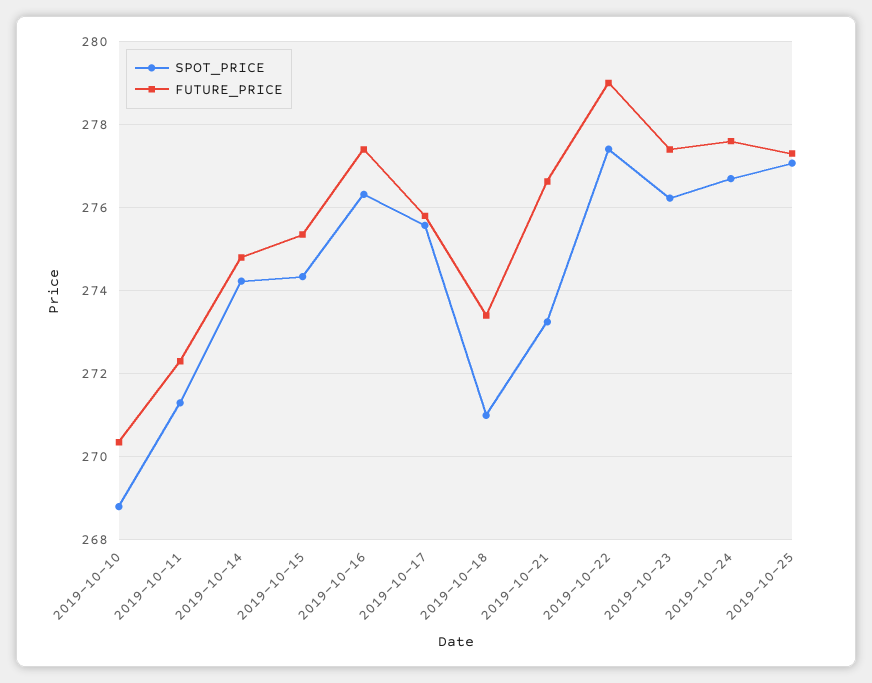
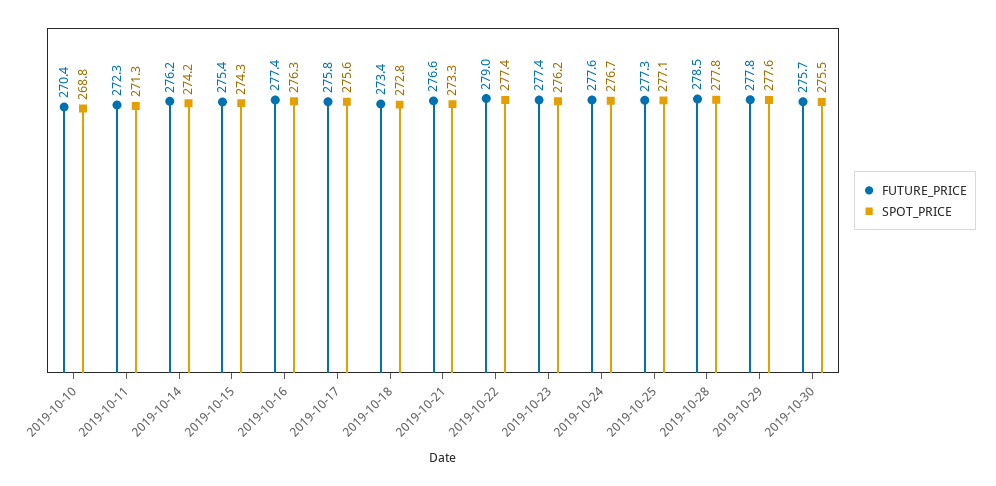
FUTURE_PRICE, 2019-10-14: 274.8 -> 276.2
SPOT_PRICE, 2019-10-18: 271 -> 272.8
FUTURE_PRICE, 2019-10-28: none -> 278.5
SPOT_PRICE, 2019-10-28: none -> 277.8
FUTURE_PRICE, 2019-10-29: none -> 277.8
SPOT_PRICE, 2019-10-29: none -> 277.6
FUTURE_PRICE, 2019-10-30: none -> 275.7
SPOT_PRICE, 2019-10-30: none -> 275.5

